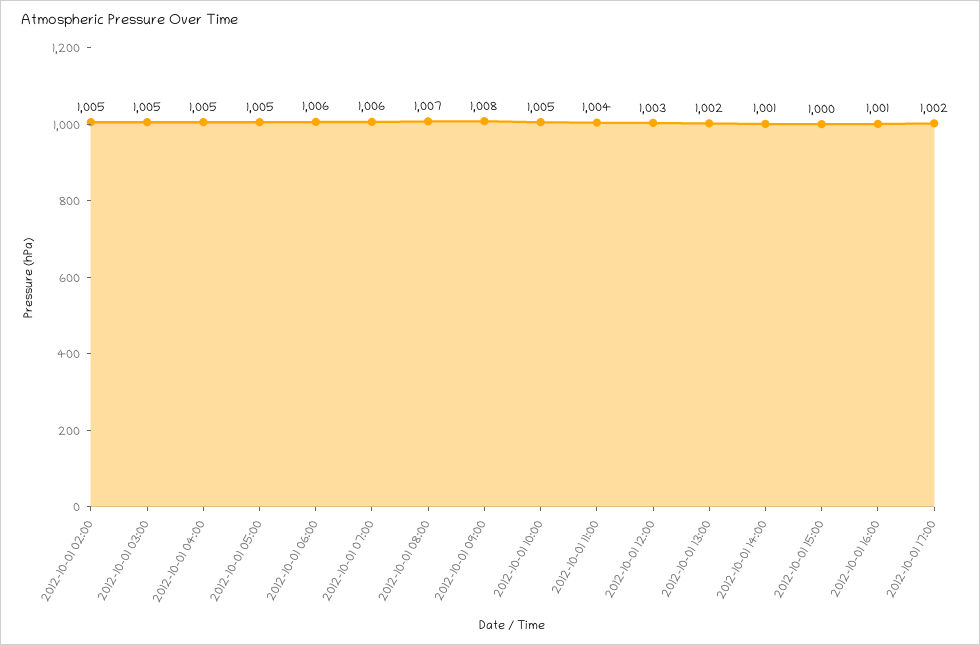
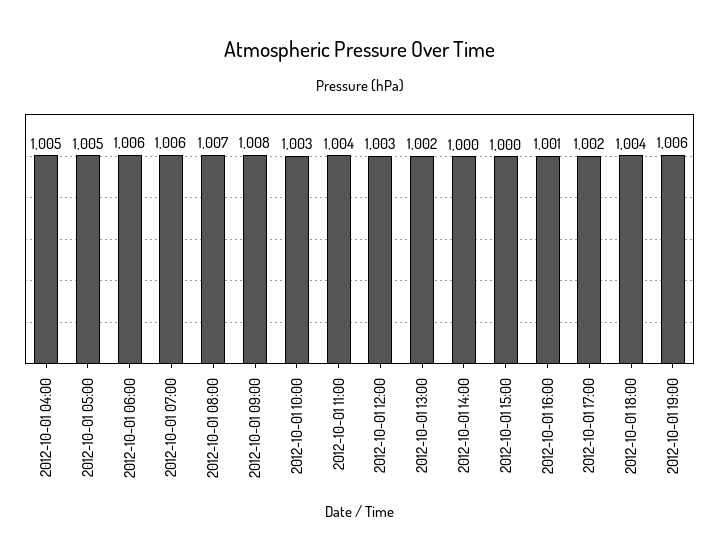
2012-10-01 02:00: 1005 -> none
2012-10-01 03:00: 1005 -> none
2012-10-01 10:00: 1005 -> 1003
2012-10-01 14:00: 1001 -> 1000
2012-10-01 18:00: none -> 1004
2012-10-01 19:00: none -> 1006

